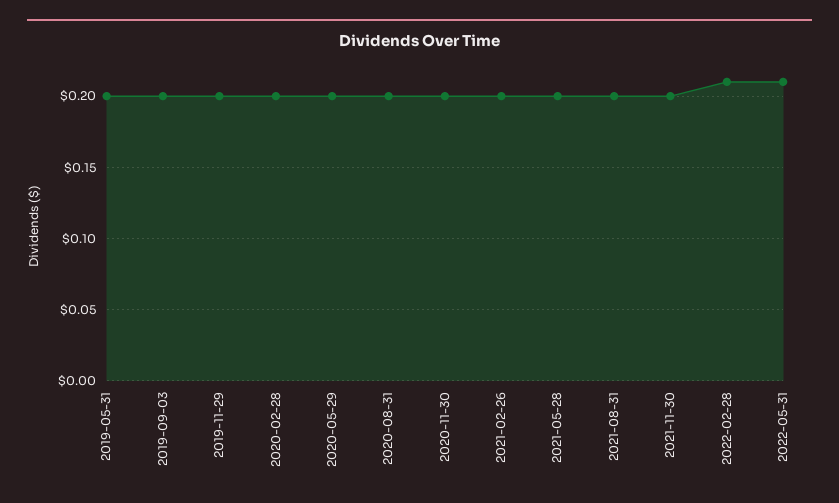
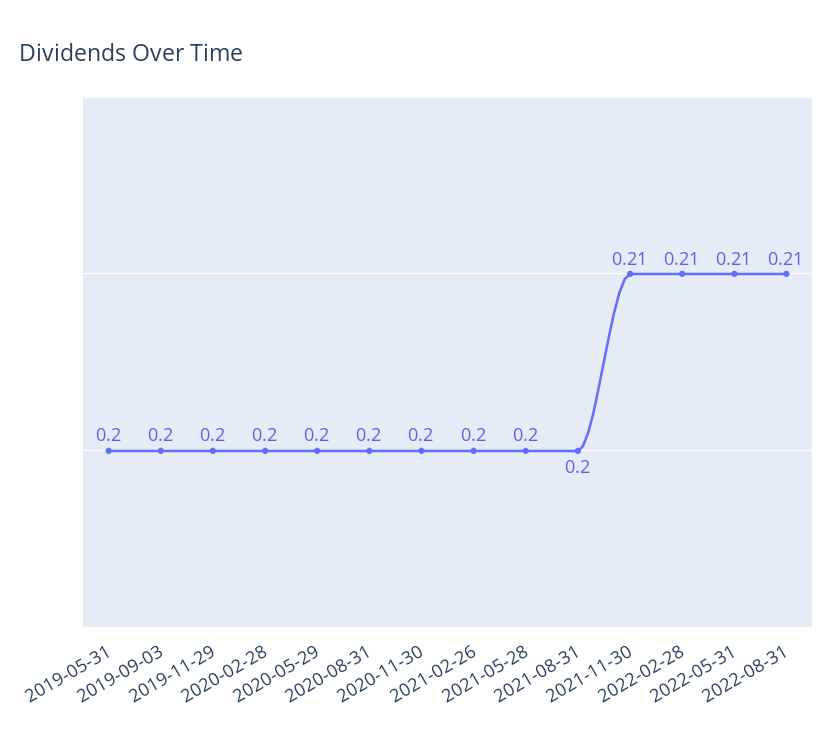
2021-11-30: 0.2 -> 0.21
2022-08-31: none -> 0.21

